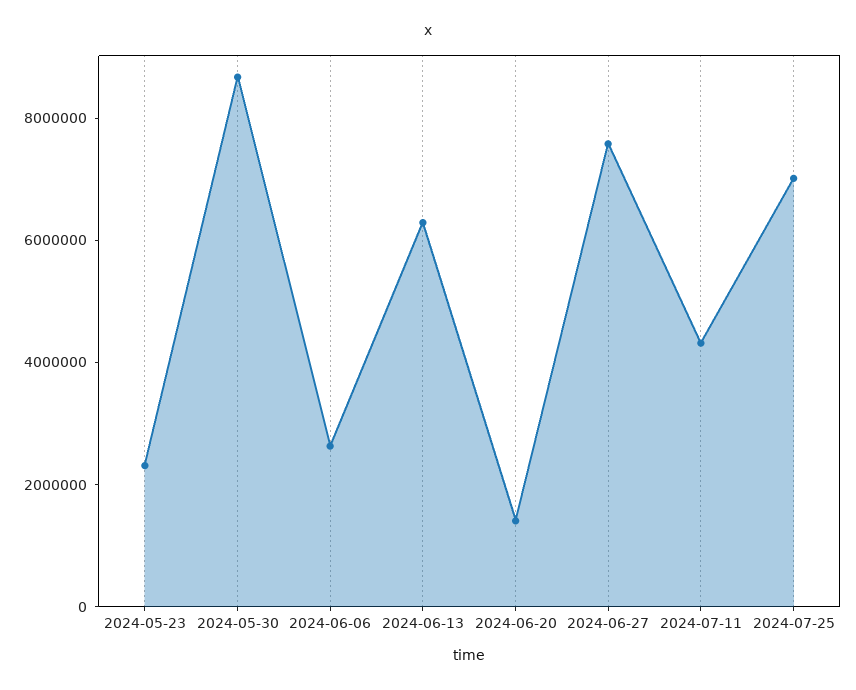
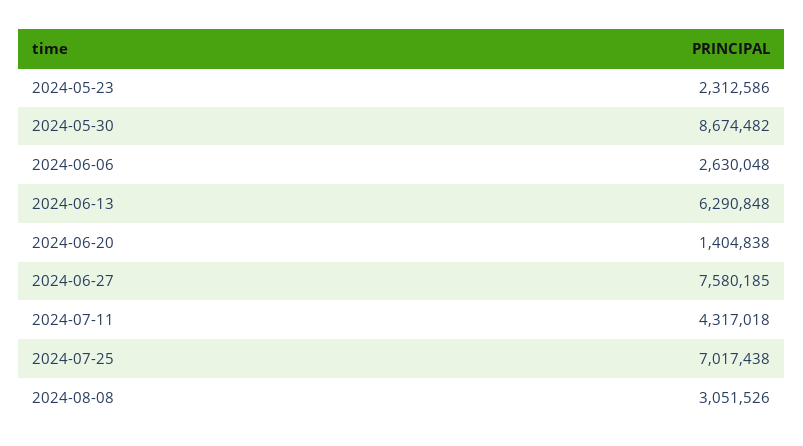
2024-08-08: none -> 3051526

